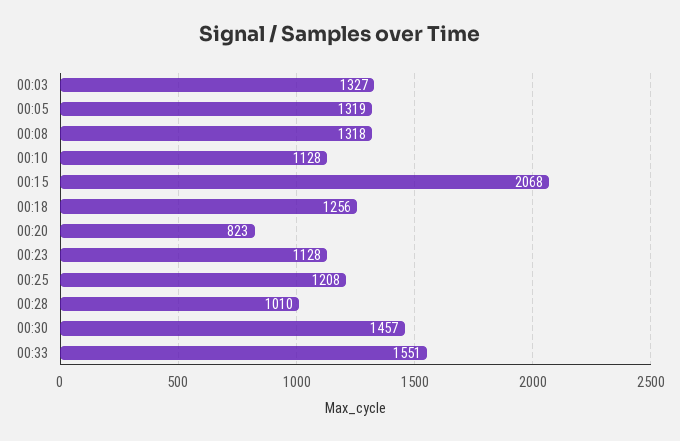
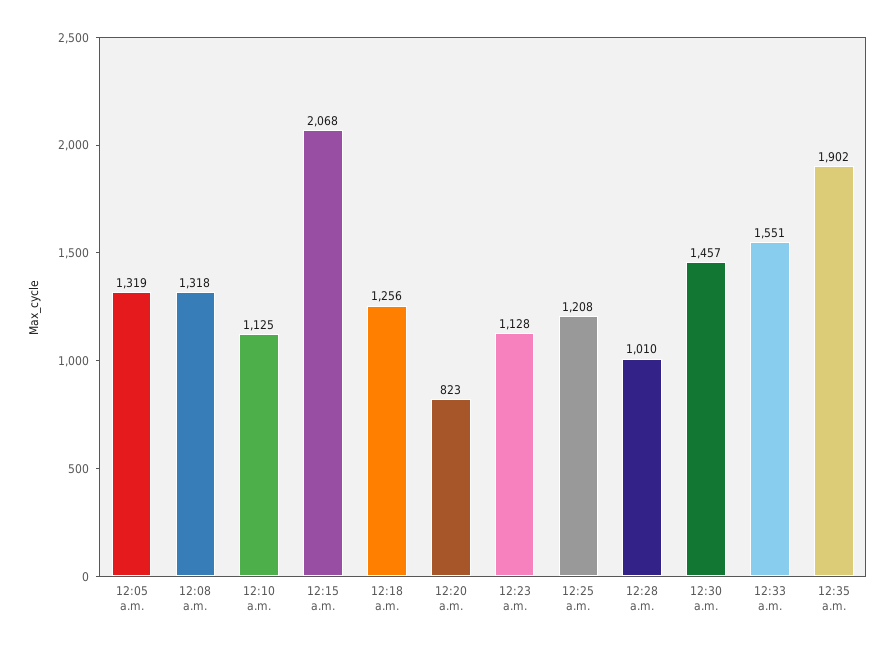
00:03: 1327 -> none
00:10: 1128 -> 1125
12:35 a.m.: none -> 1902

